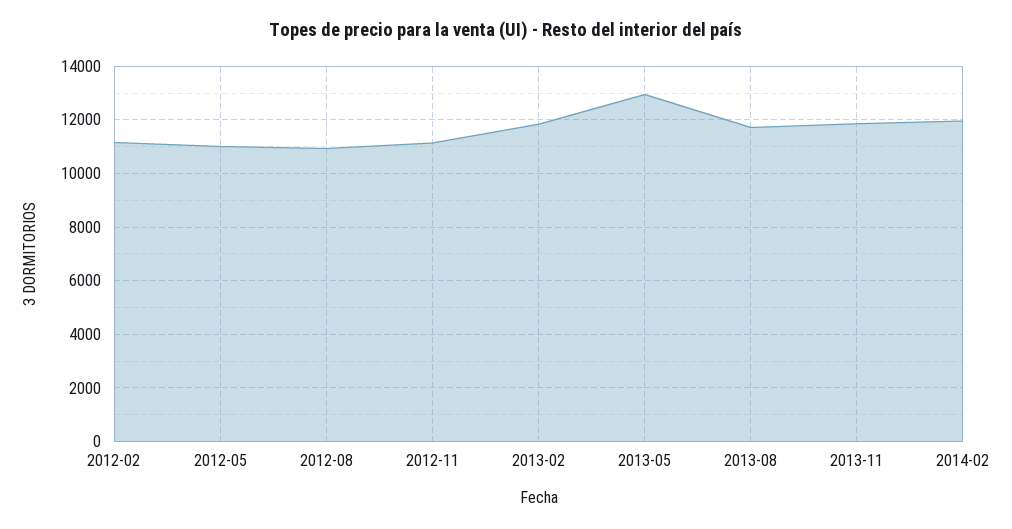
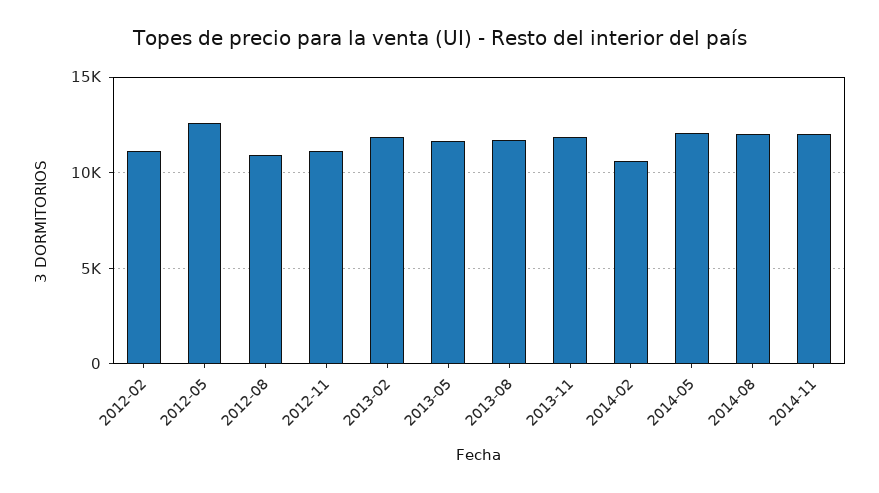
2012-05: 11000 -> 12500
2013-05: 13000 -> 11500
2014-02: 12000 -> 10500
2014-05: none -> 12000
2014-08: none -> 12000
2014-11: none -> 12000

